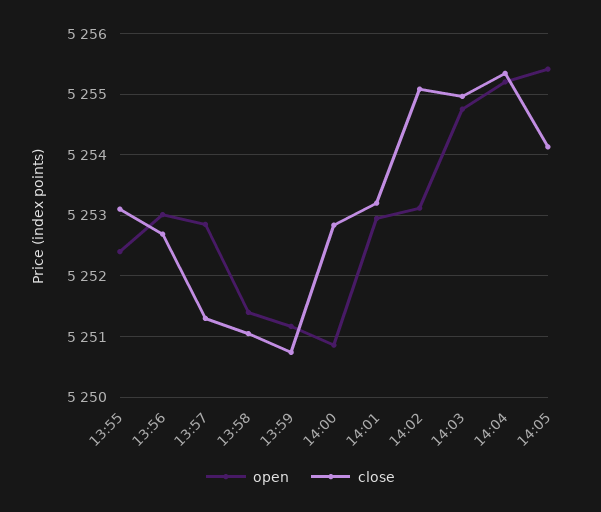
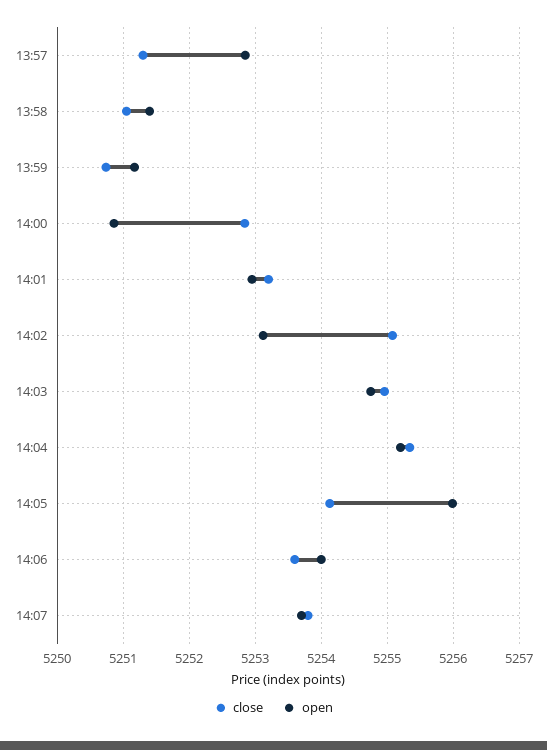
open, 13:55: 5252.4 -> none
close, 13:55: 5253.1 -> none
open, 13:56: 5253 -> none
close, 13:56: 5252.7 -> none
open, 14:05: 5255.4 -> 5256
close, 14:06: none -> 5253.6
open, 14:06: none -> 5254
close, 14:07: none -> 5253.8
open, 14:07: none -> 5253.7

